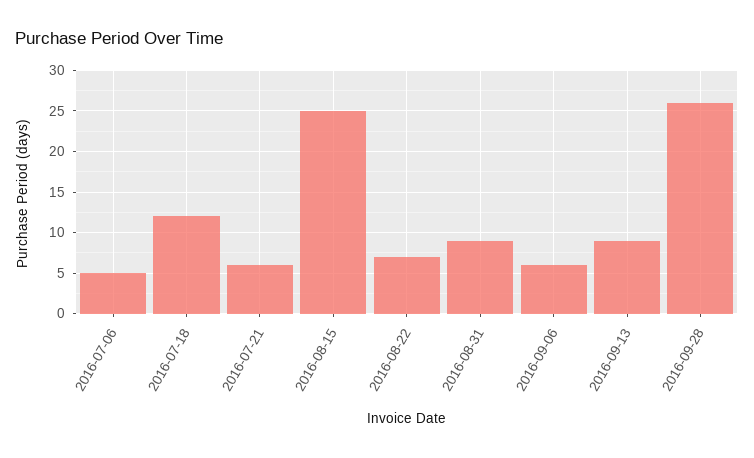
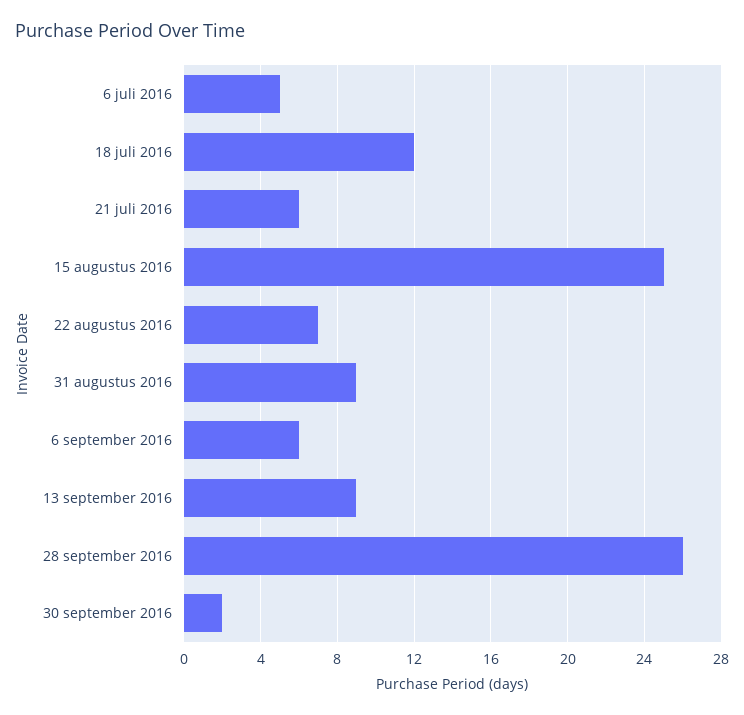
30 september 2016: none -> 2

